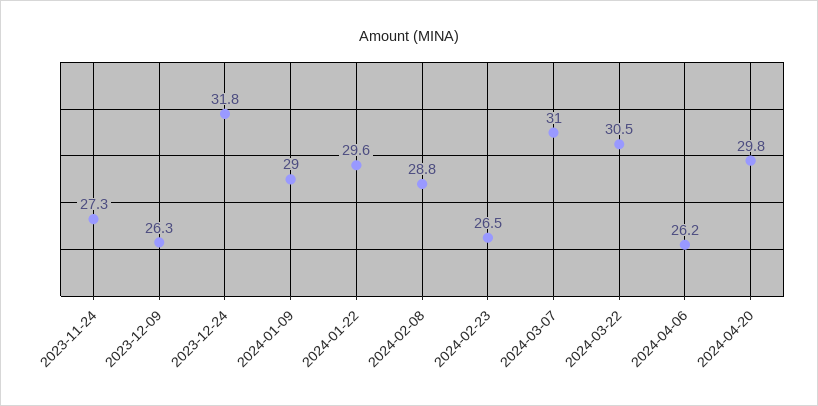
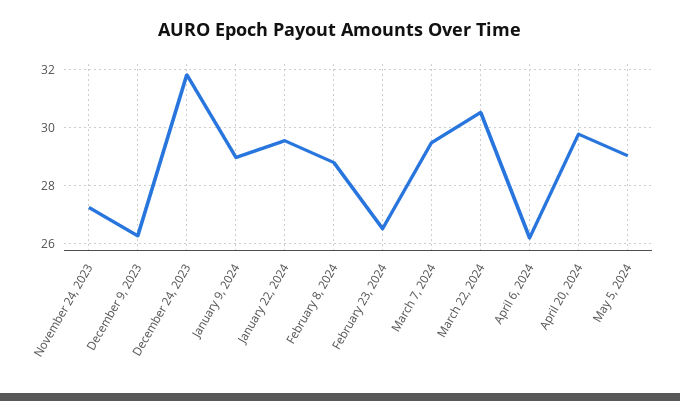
2024-03-07: 31 -> 29.5
May 5, 2024: none -> 29

